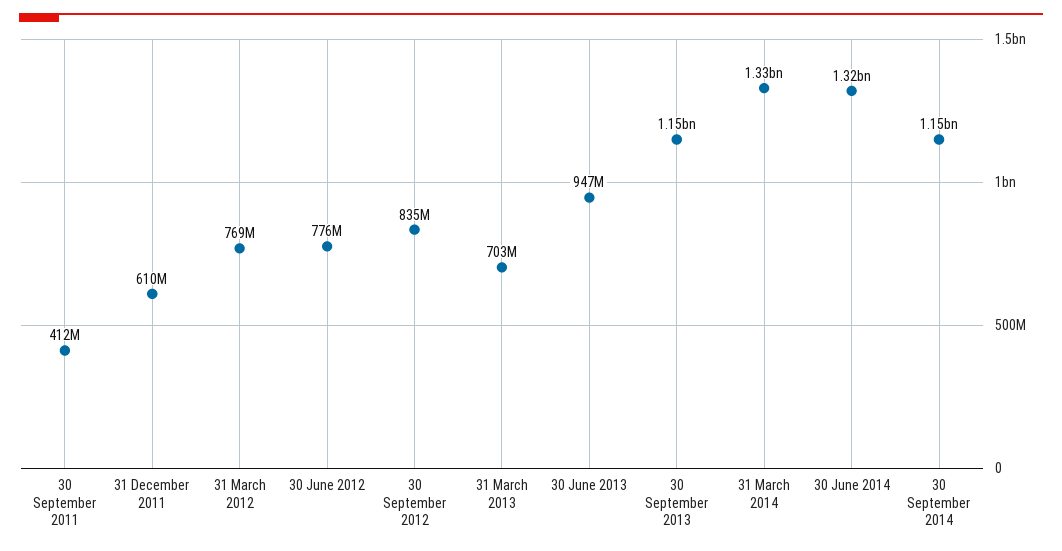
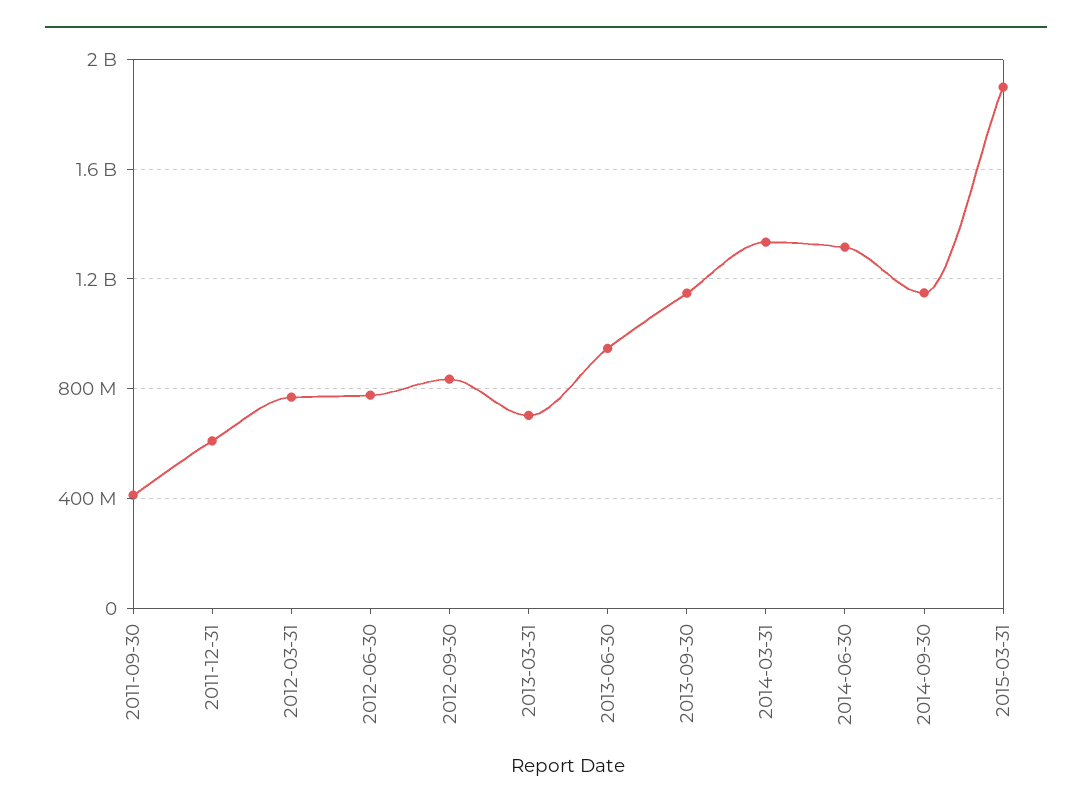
2015-03-31: none -> 1900000000

